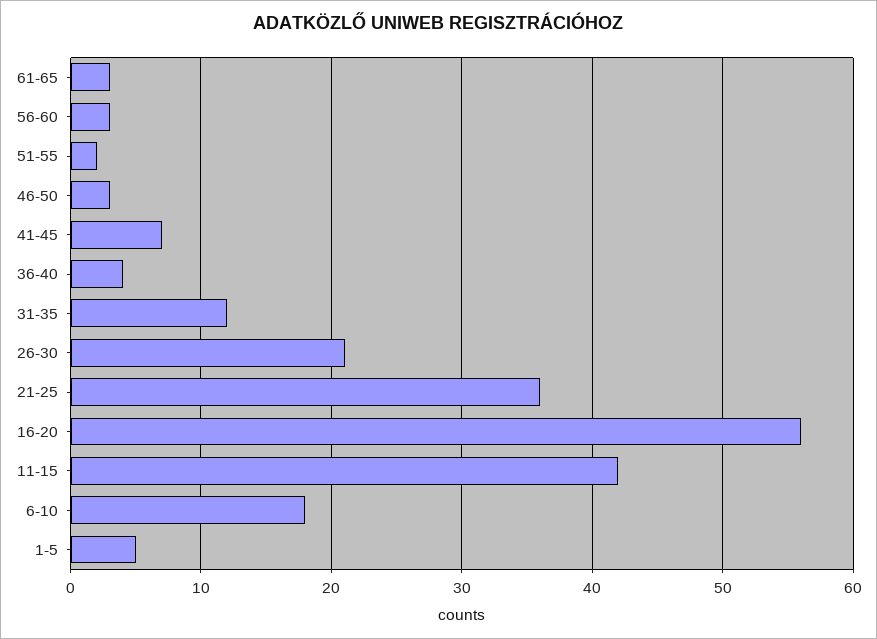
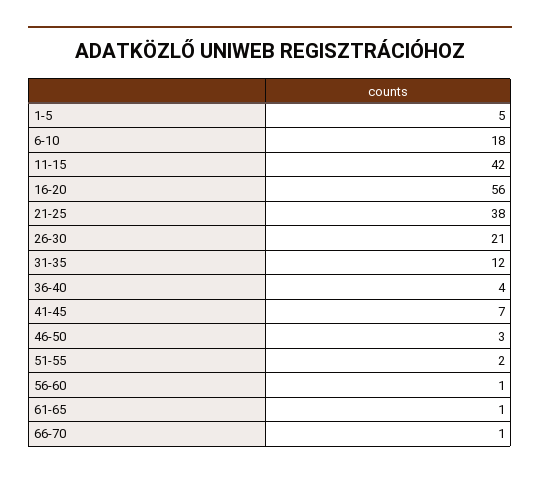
61-65: 3 -> 1
56-60: 3 -> 1
21-25: 36 -> 38
66-70: none -> 1

